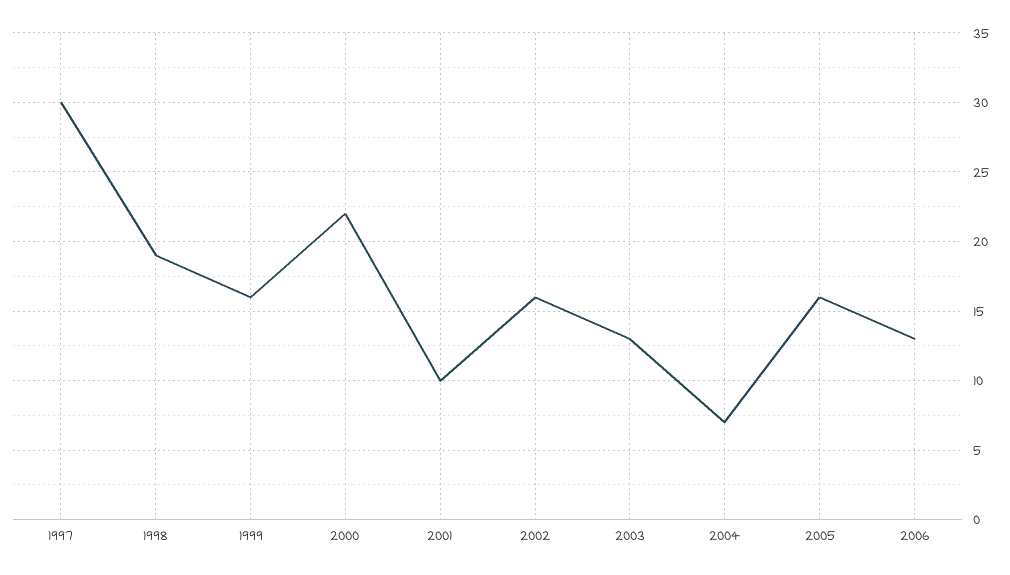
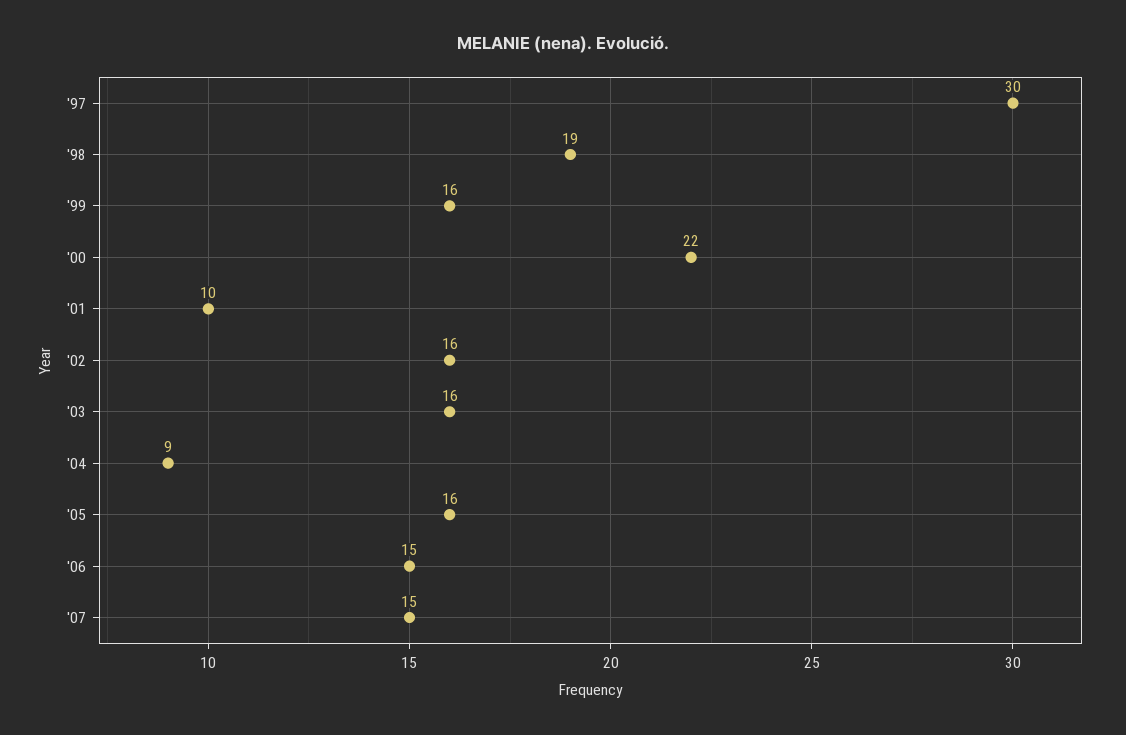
2003: 13 -> 16
2004: 7 -> 9
2006: 13 -> 15
'07: none -> 15

